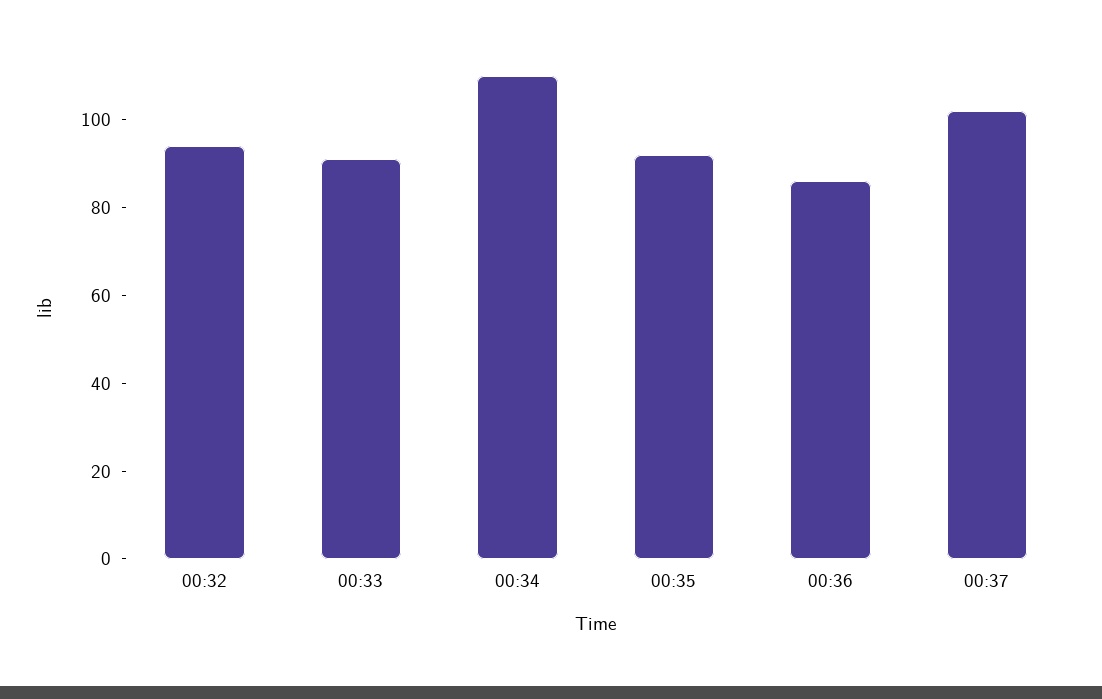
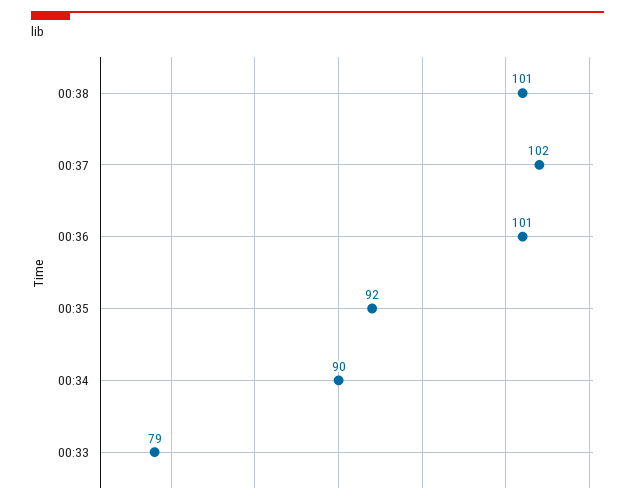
00:32: 95 -> none
00:33: 90 -> 79
00:34: 110 -> 90
00:36: 85 -> 101
00:38: none -> 101

